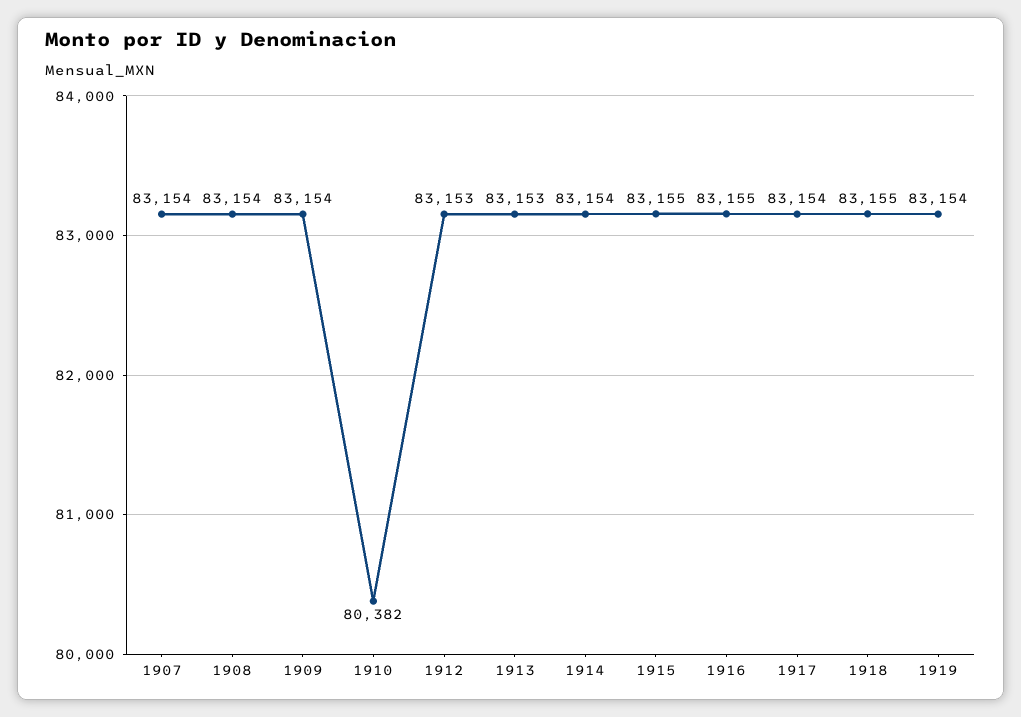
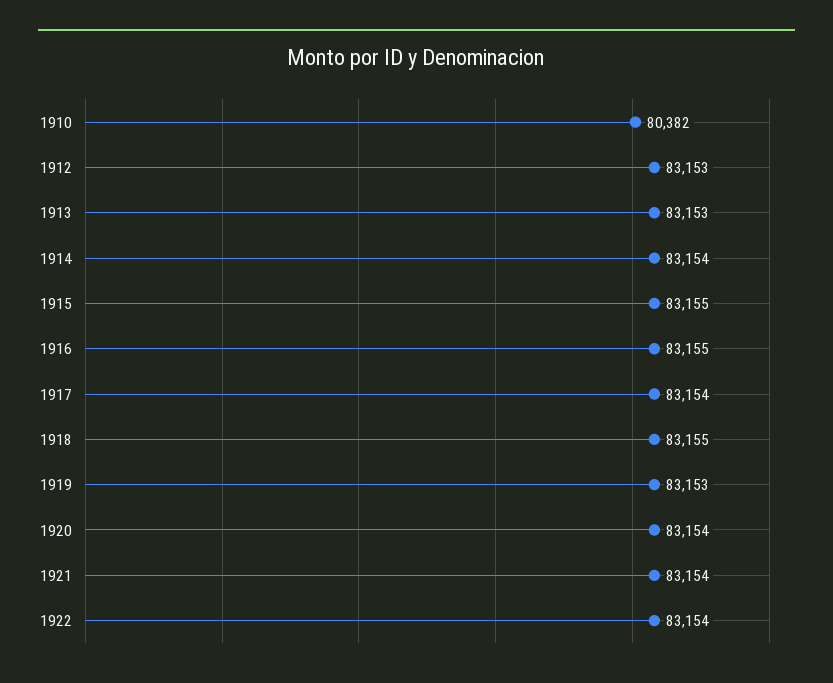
1907: 83154 -> none
1908: 83154 -> none
1909: 83154 -> none
1919: 83154 -> 83153
1920: none -> 83154
1921: none -> 83154
1922: none -> 83154

